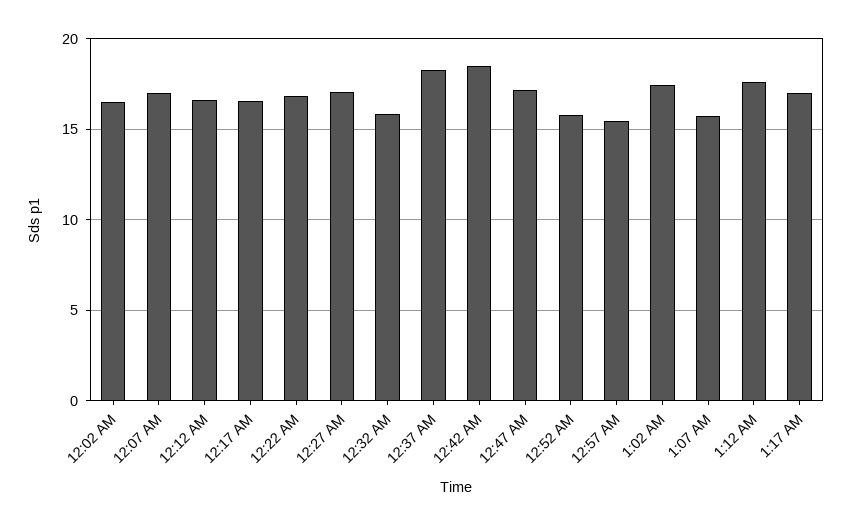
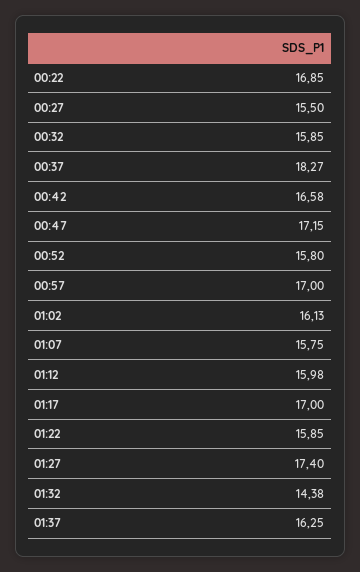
12:02 AM: 16.5 -> none
12:07 AM: 17 -> none
12:12 AM: 16.5 -> none
12:17 AM: 16.5 -> none
12:27 AM: 17 -> 15.5
12:42 AM: 18.5 -> 16.58
12:57 AM: 15.5 -> 17
1:02 AM: 17.5 -> 16.13
1:12 AM: 17.5 -> 15.98
01:22: none -> 15.85
01:27: none -> 17.4
01:32: none -> 14.38
01:37: none -> 16.25

